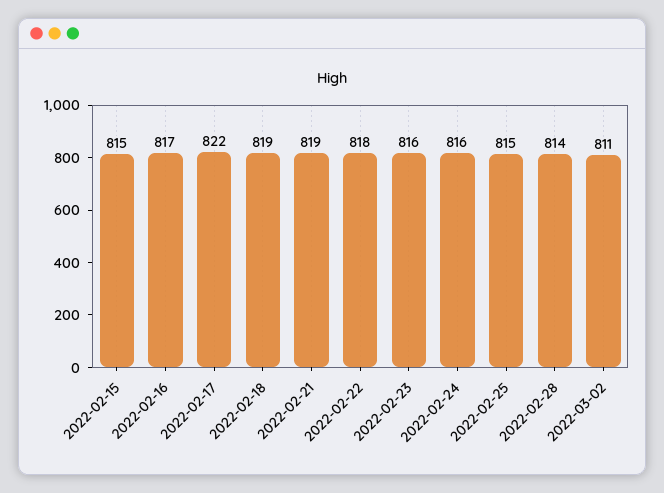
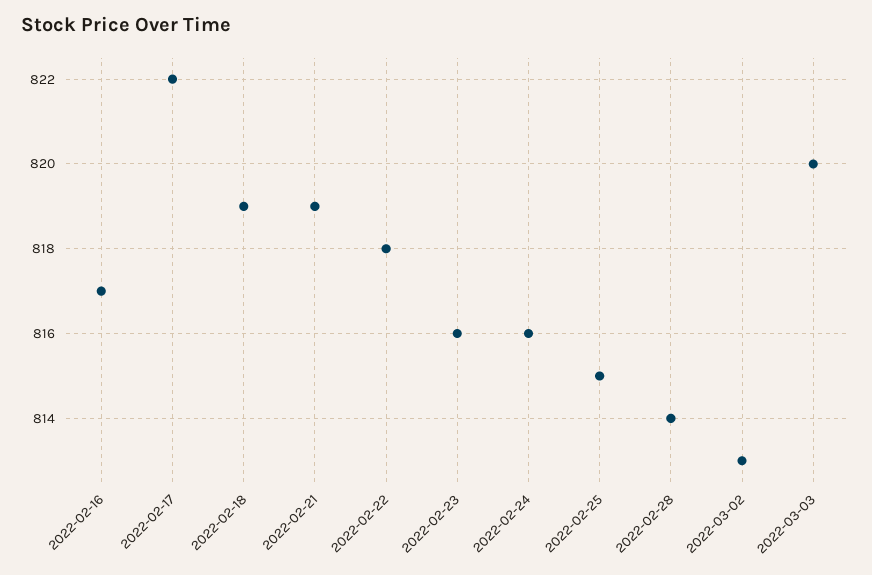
2022-02-15: 815 -> none
2022-03-02: 811 -> 813
2022-03-03: none -> 820

